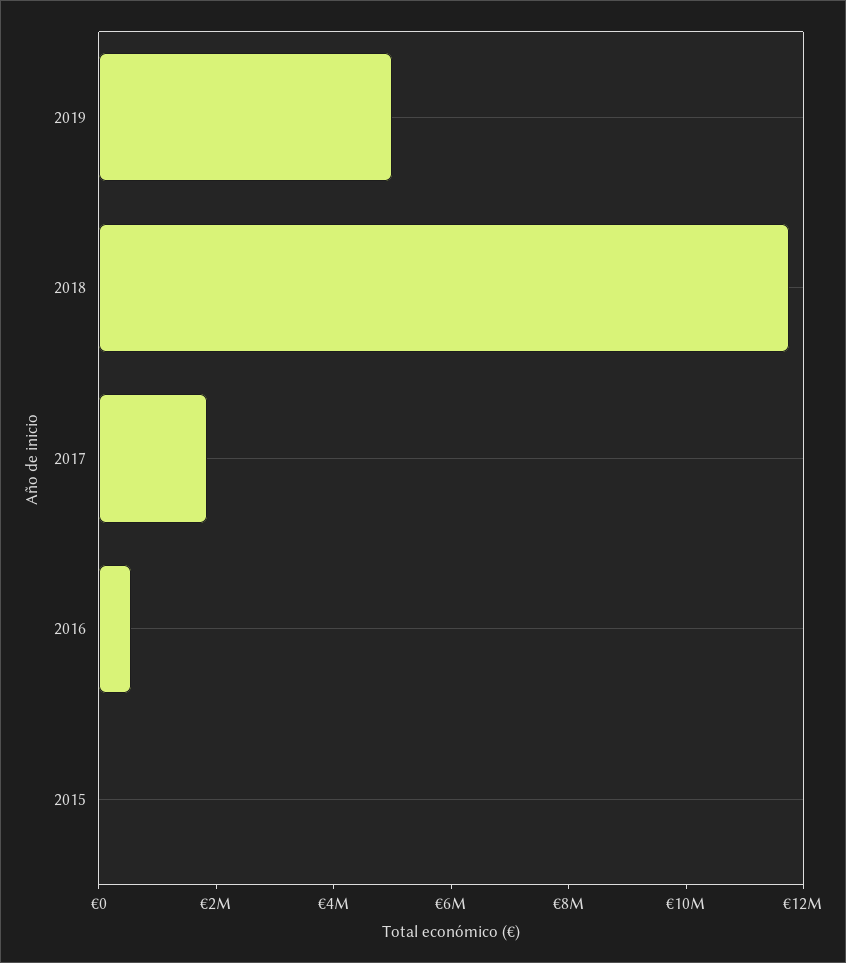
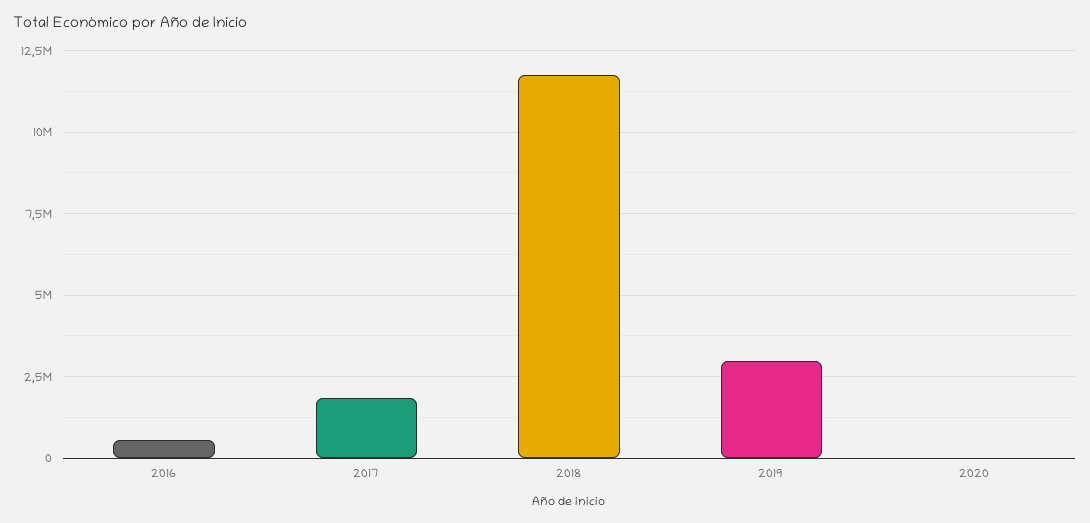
2019: 5000000 -> 3000000
2015: 0 -> none
2020: none -> 0

